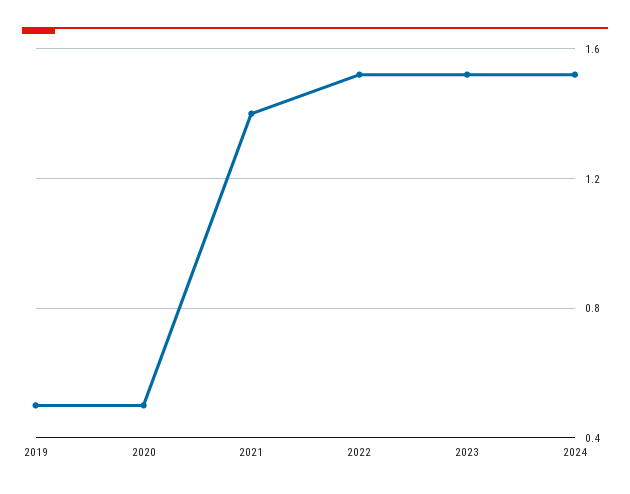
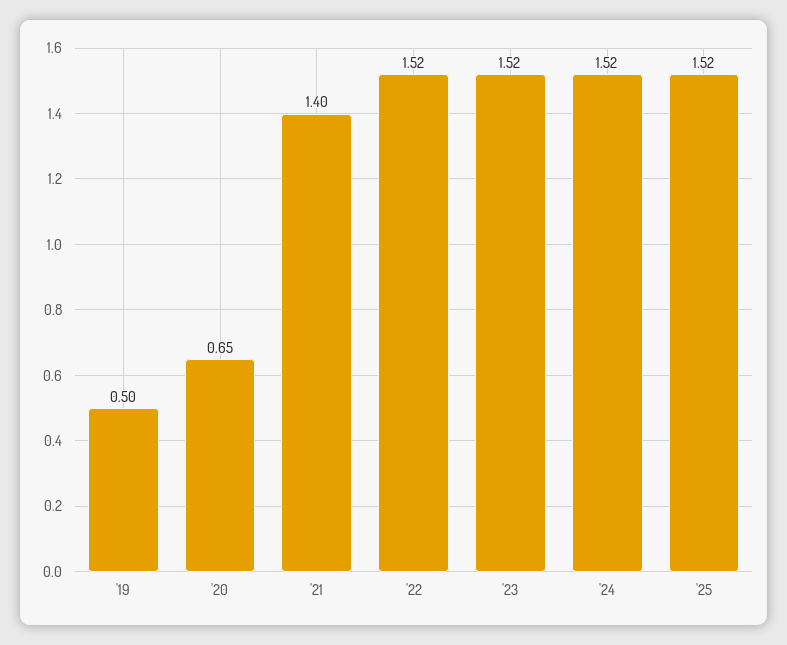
2020: 0.5 -> 0.65
'25: none -> 1.52

